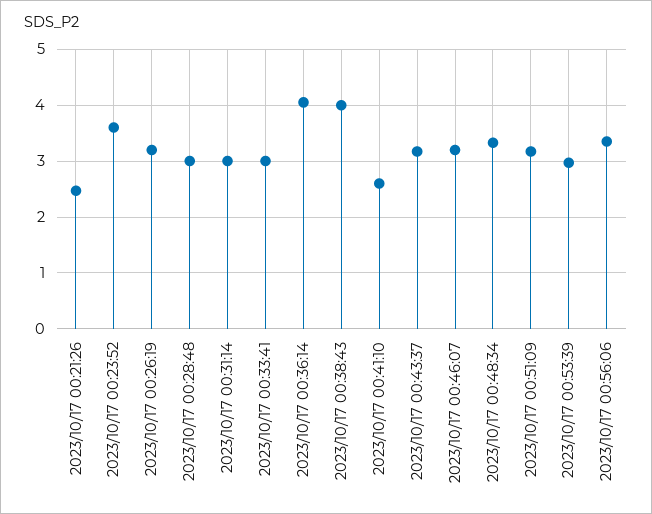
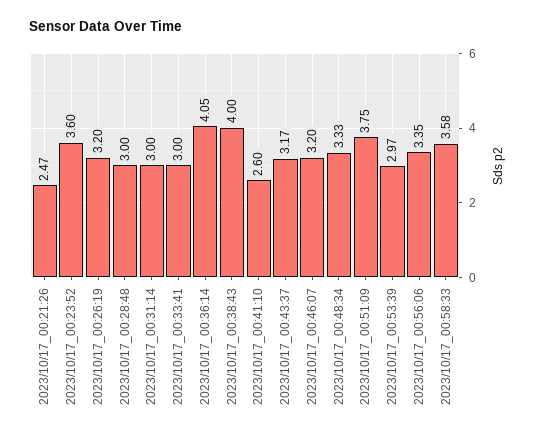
2023/10/17 00:51:09: 3.2 -> 3.75
2023/10/17_00:58:33: none -> 3.58

